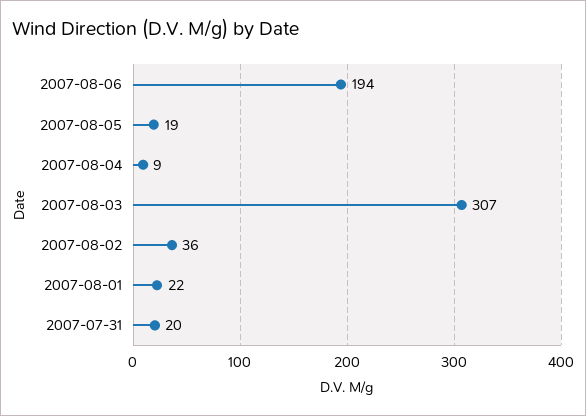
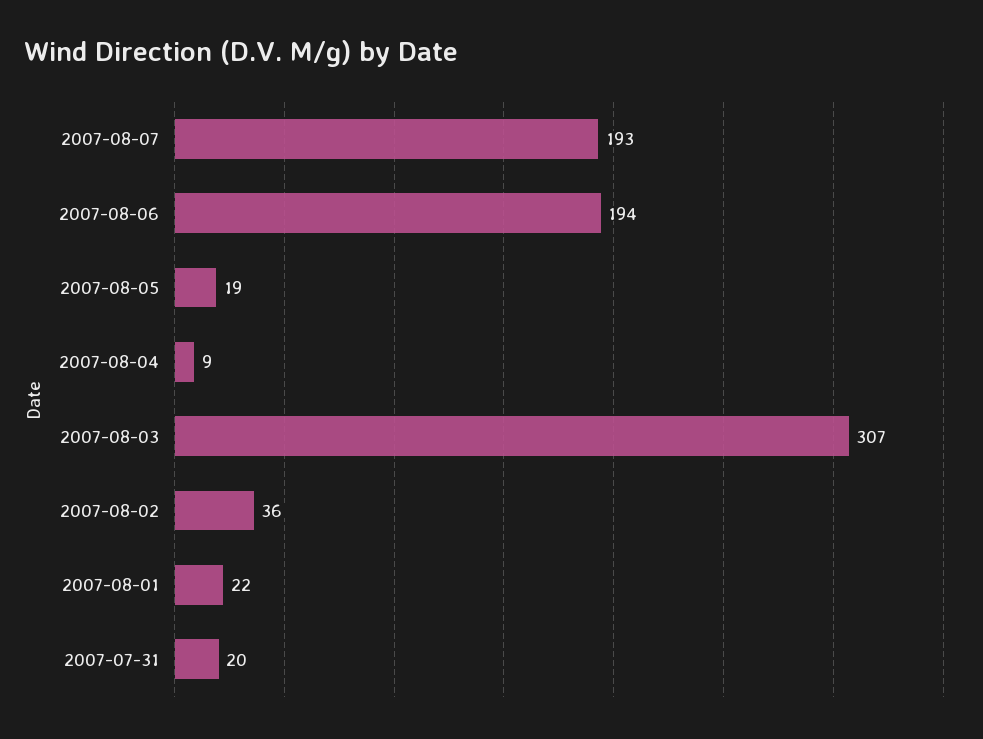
2007-08-07: none -> 193

